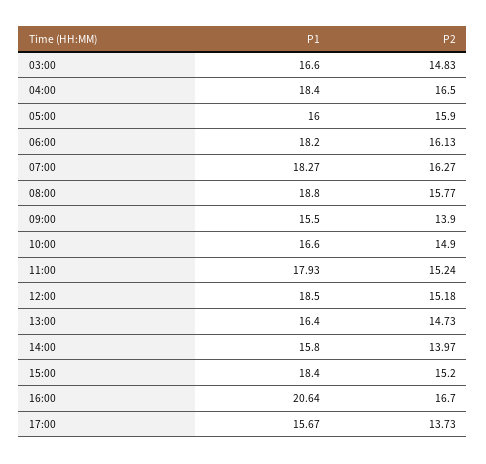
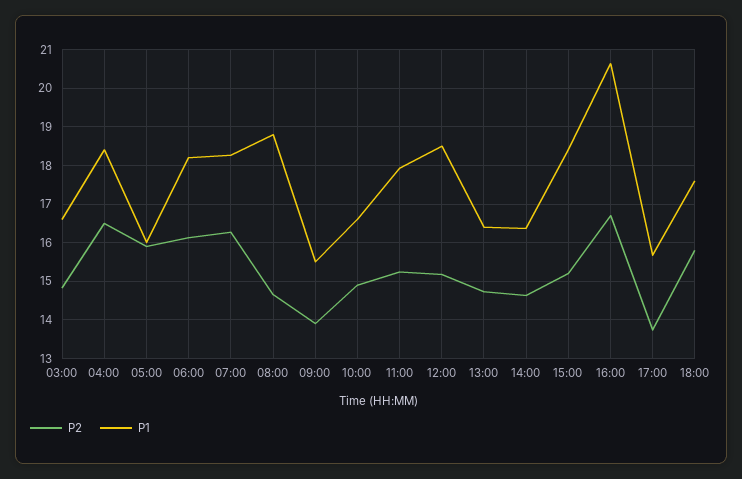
P2, 08:00: 15.77 -> 14.6
P1, 14:00: 15.8 -> 16.4
P2, 14:00: 13.97 -> 14.6
P2, 18:00: none -> 15.8
P1, 18:00: none -> 17.6

